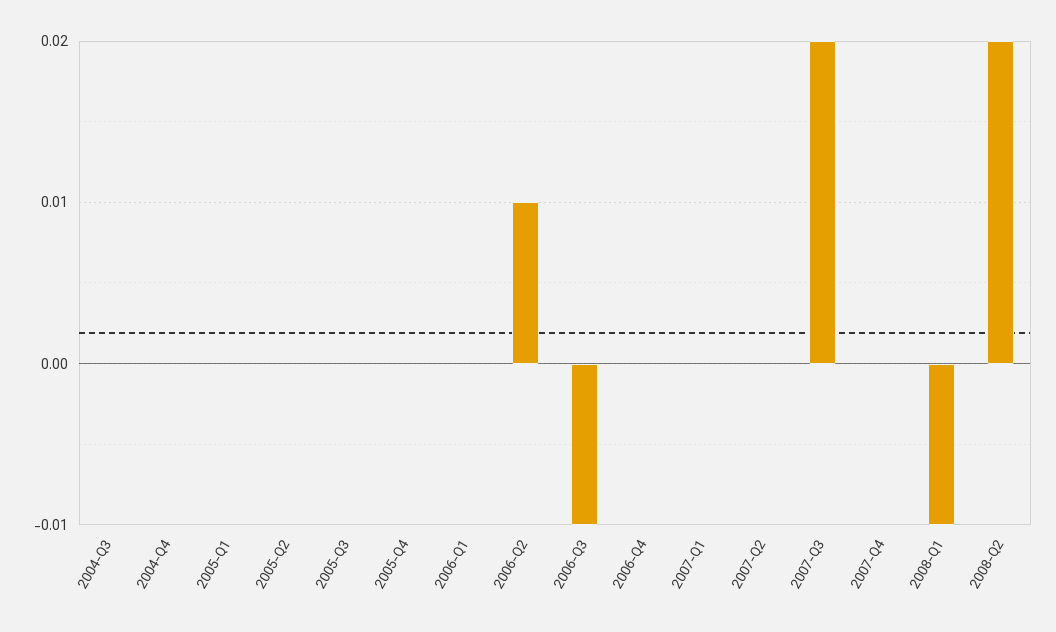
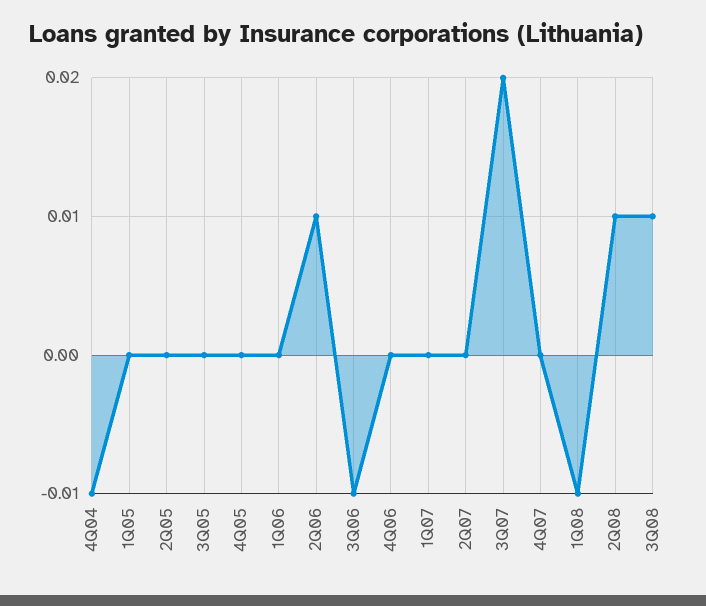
2004-Q3: 0 -> none
2004-Q4: 0 -> -0.01
2008-Q2: 0.02 -> 0.01
3Q08: none -> 0.01

